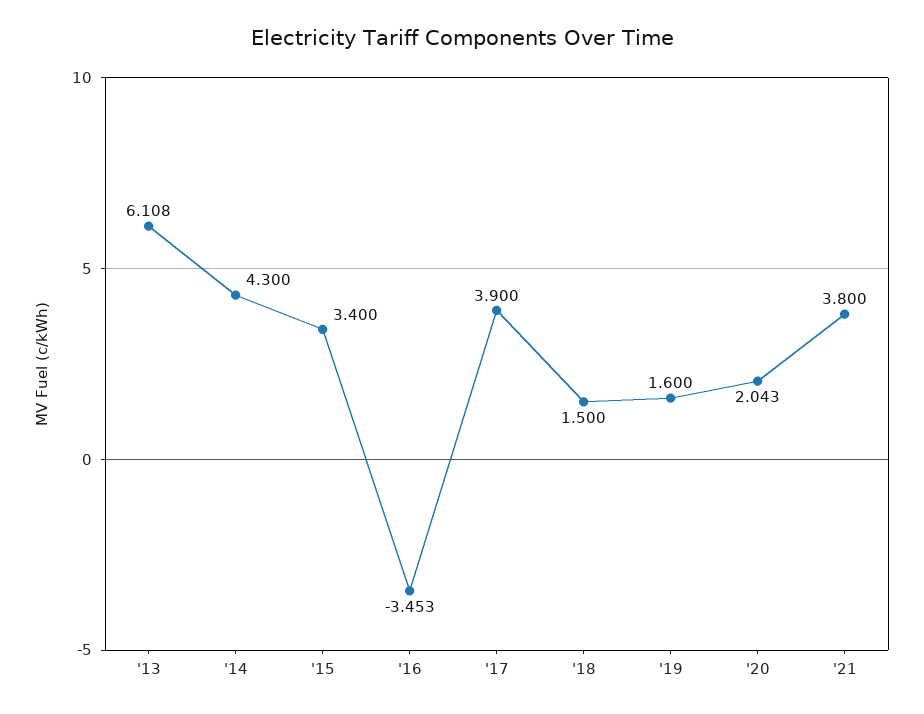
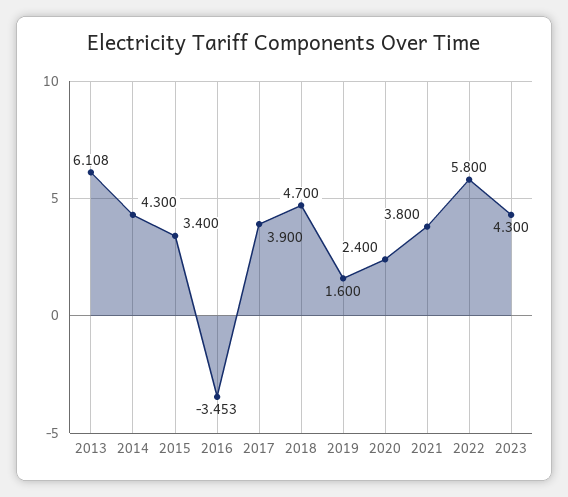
'18: 1.5 -> 4.7
'20: 2.043 -> 2.4
2022: none -> 5.8
2023: none -> 4.3

